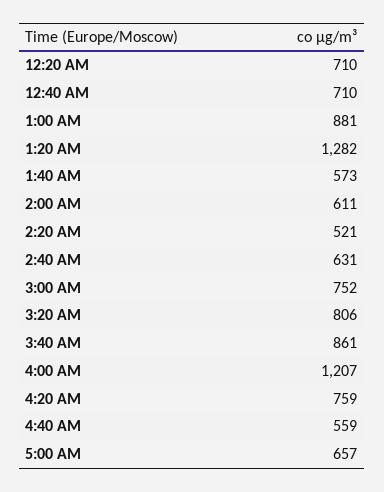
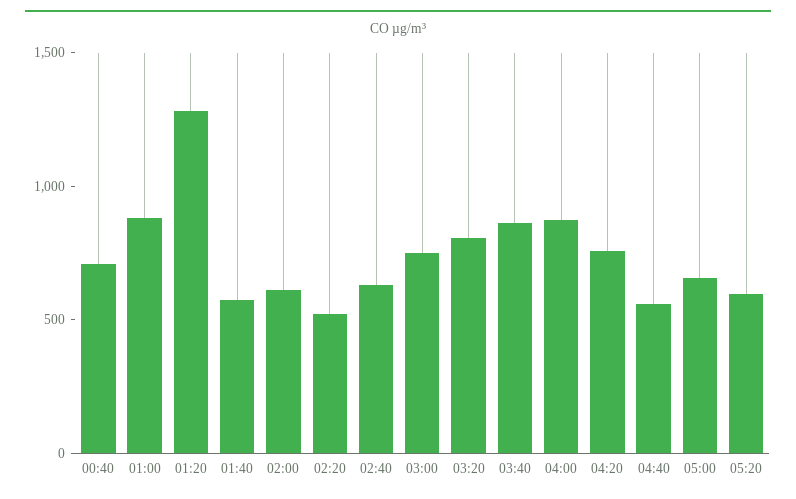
12:20 AM: 710 -> none
4:00 AM: 1207 -> 900
05:20: none -> 600

